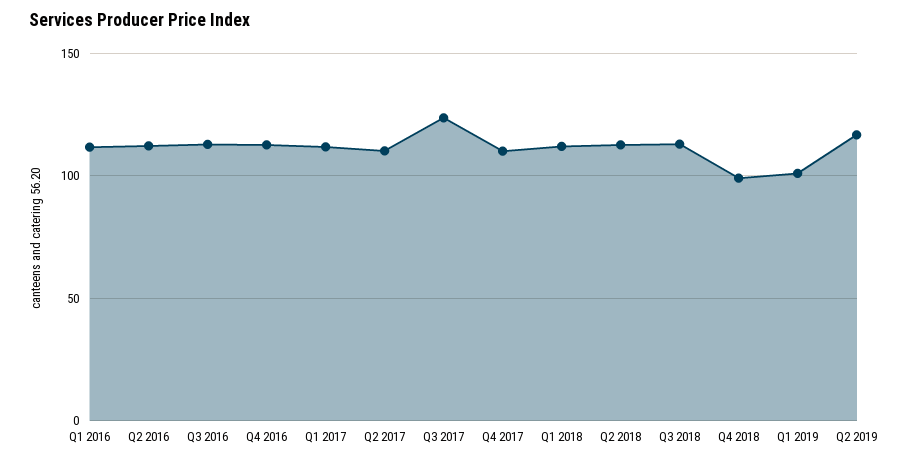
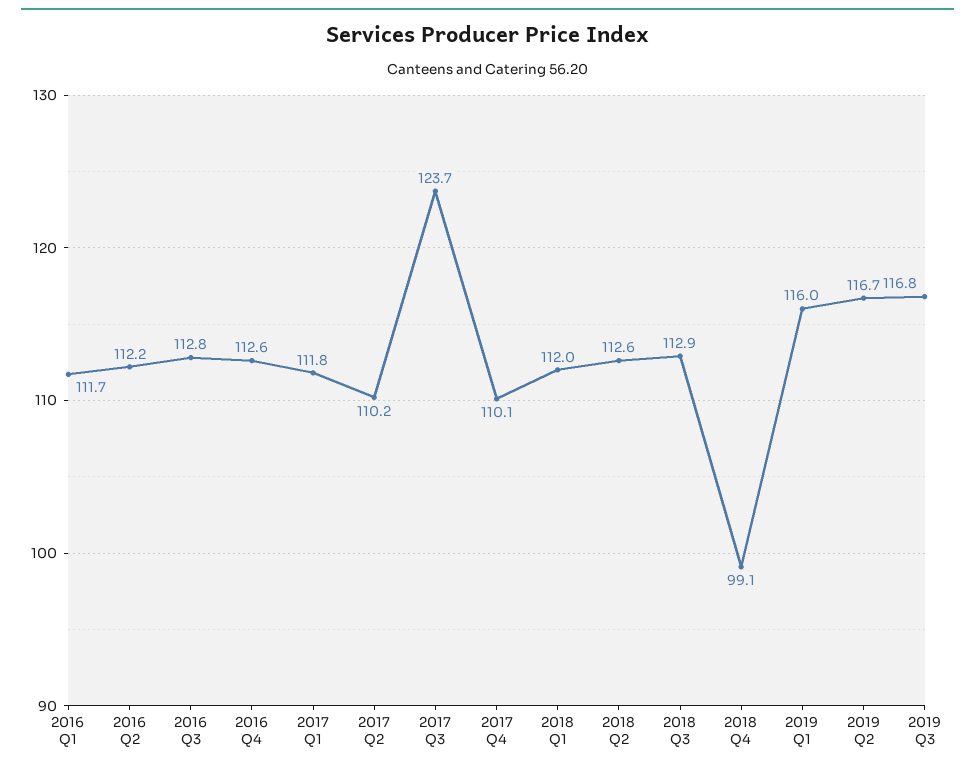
Q1 2019: 100 -> 116
2019 Q3: none -> 116.8

